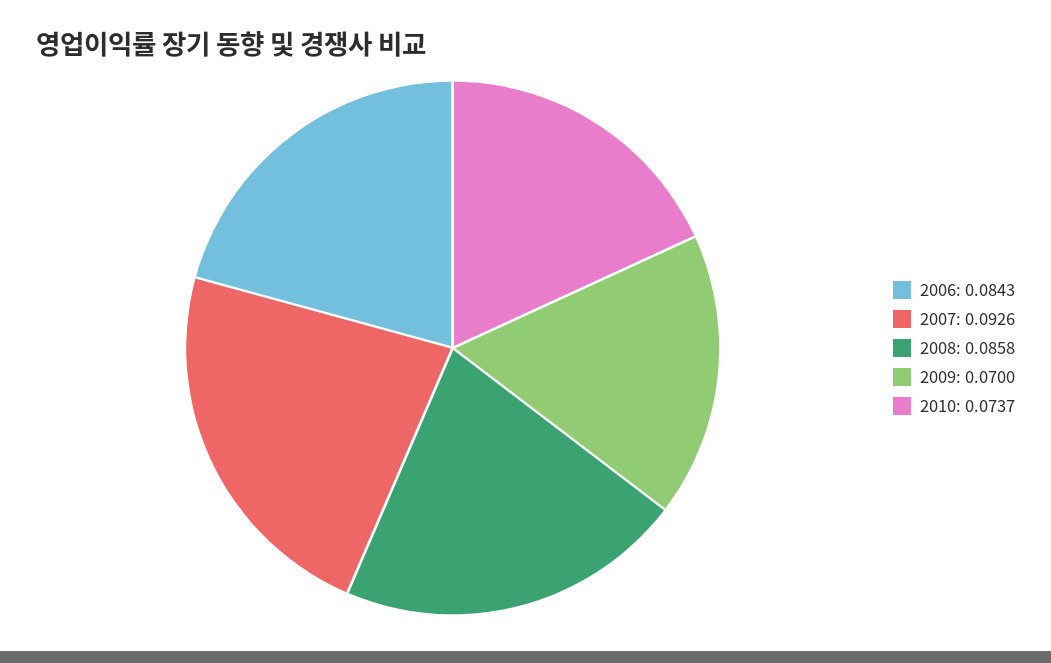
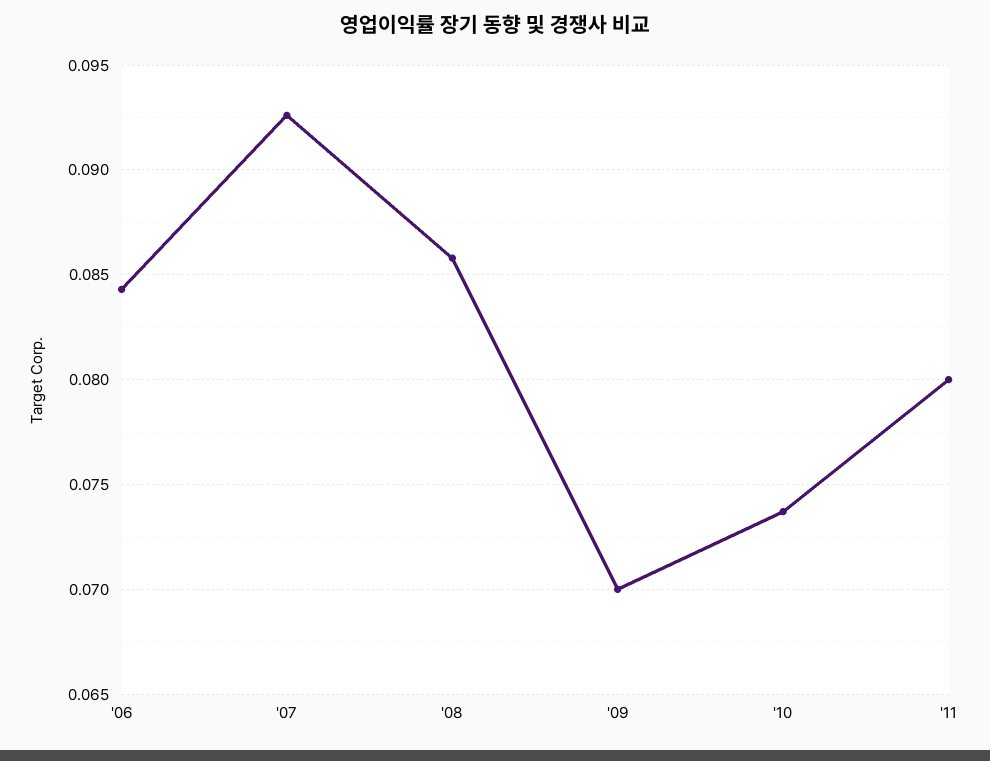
'11: none -> 0.08

